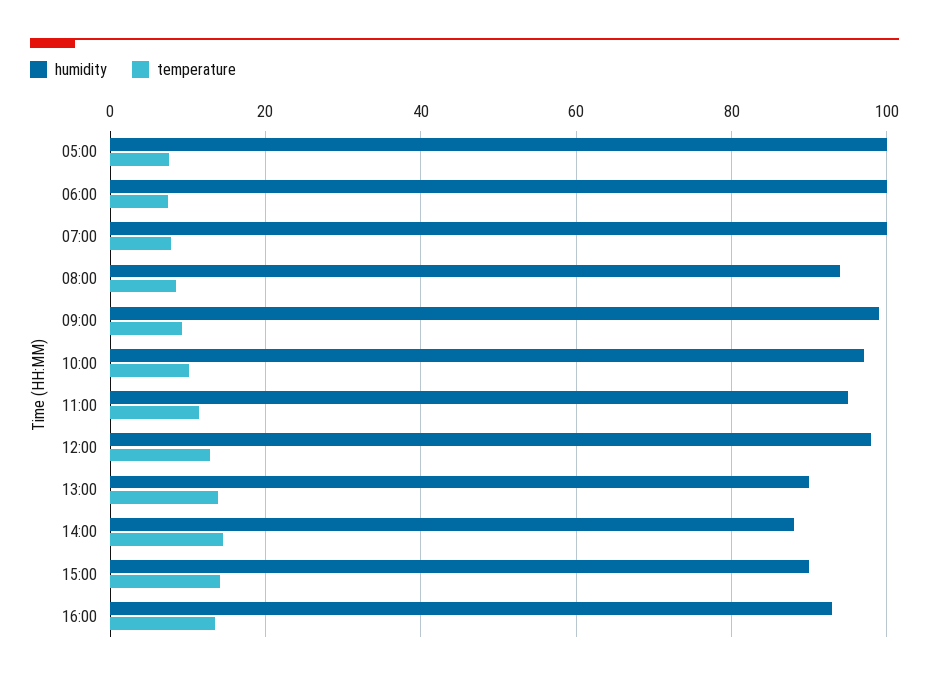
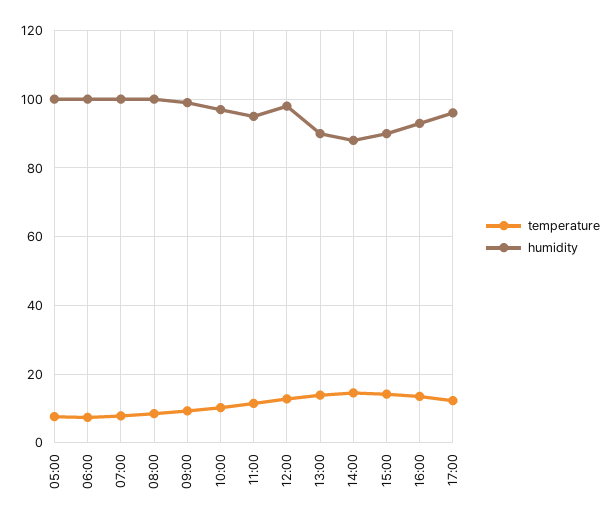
humidity, 08:00: 94 -> 100
temperature, 17:00: none -> 12
humidity, 17:00: none -> 96

